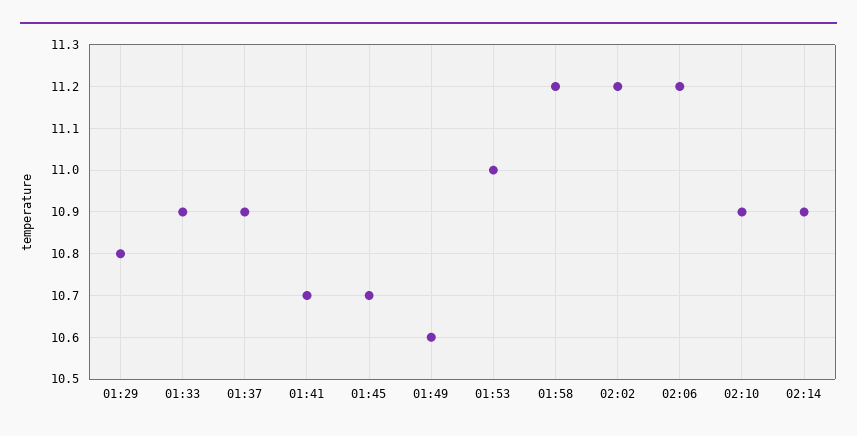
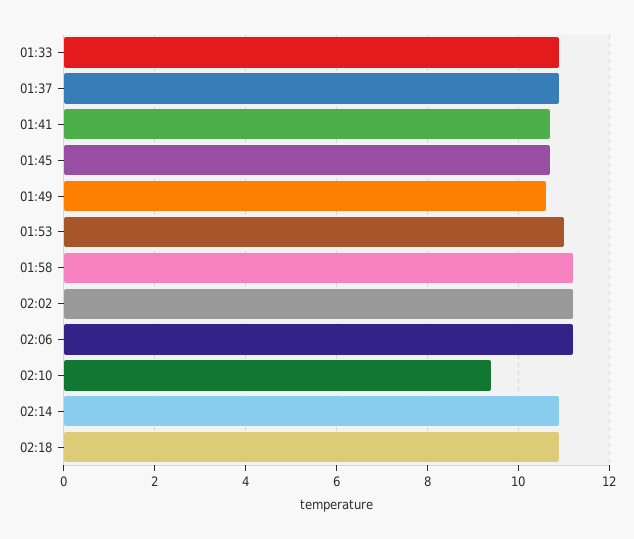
01:29: 10.8 -> none
02:10: 10.9 -> 9.5
02:18: none -> 11

